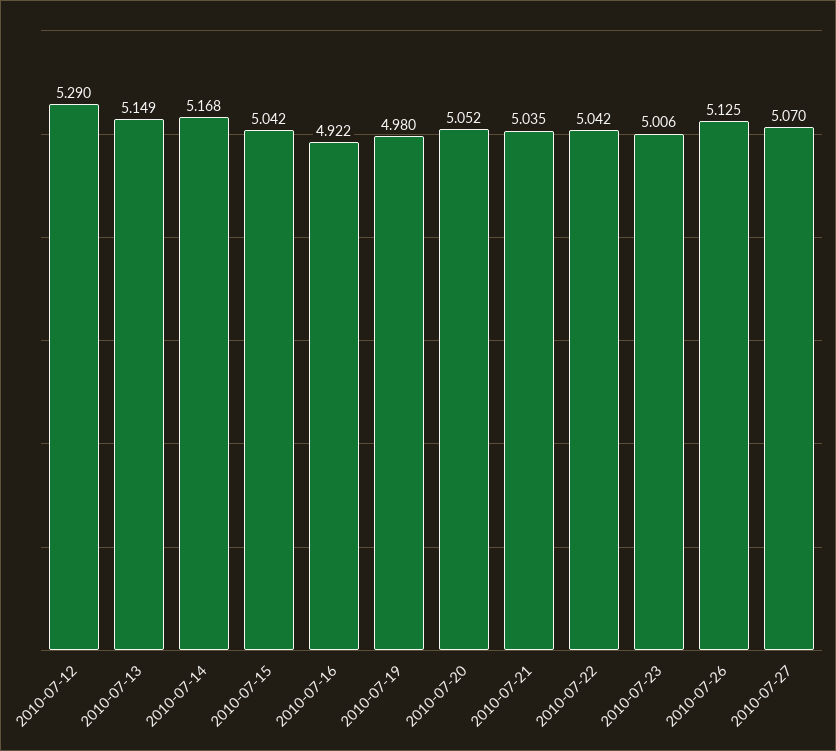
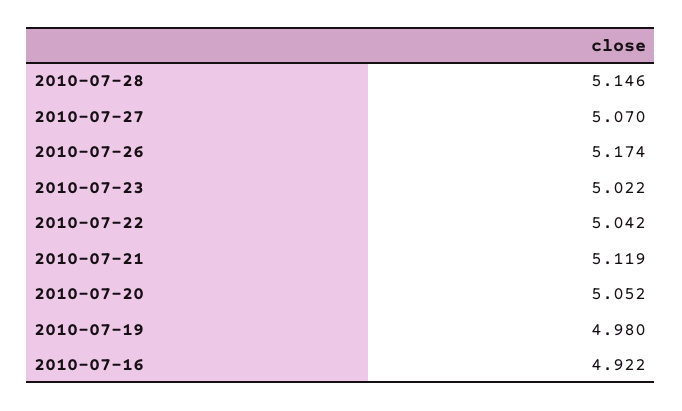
2010-07-12: 5.29 -> none
2010-07-13: 5.149 -> none
2010-07-14: 5.168 -> none
2010-07-15: 5.042 -> none
2010-07-21: 5.035 -> 5.119
2010-07-23: 5.006 -> 5.022
2010-07-26: 5.125 -> 5.174
2010-07-28: none -> 5.146

